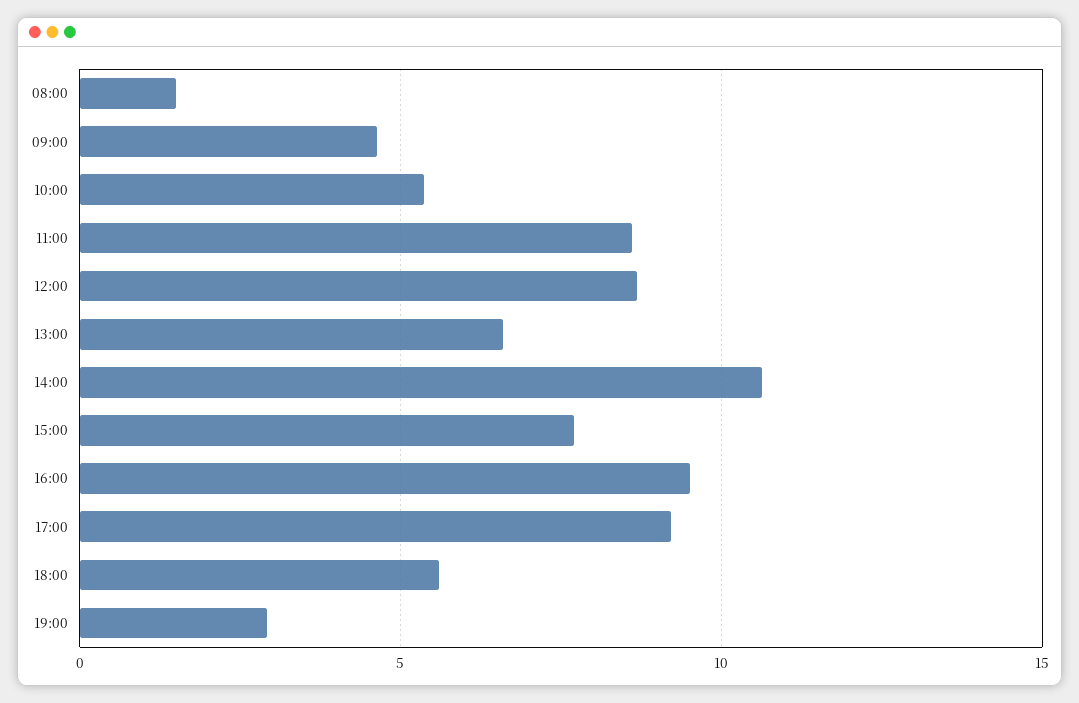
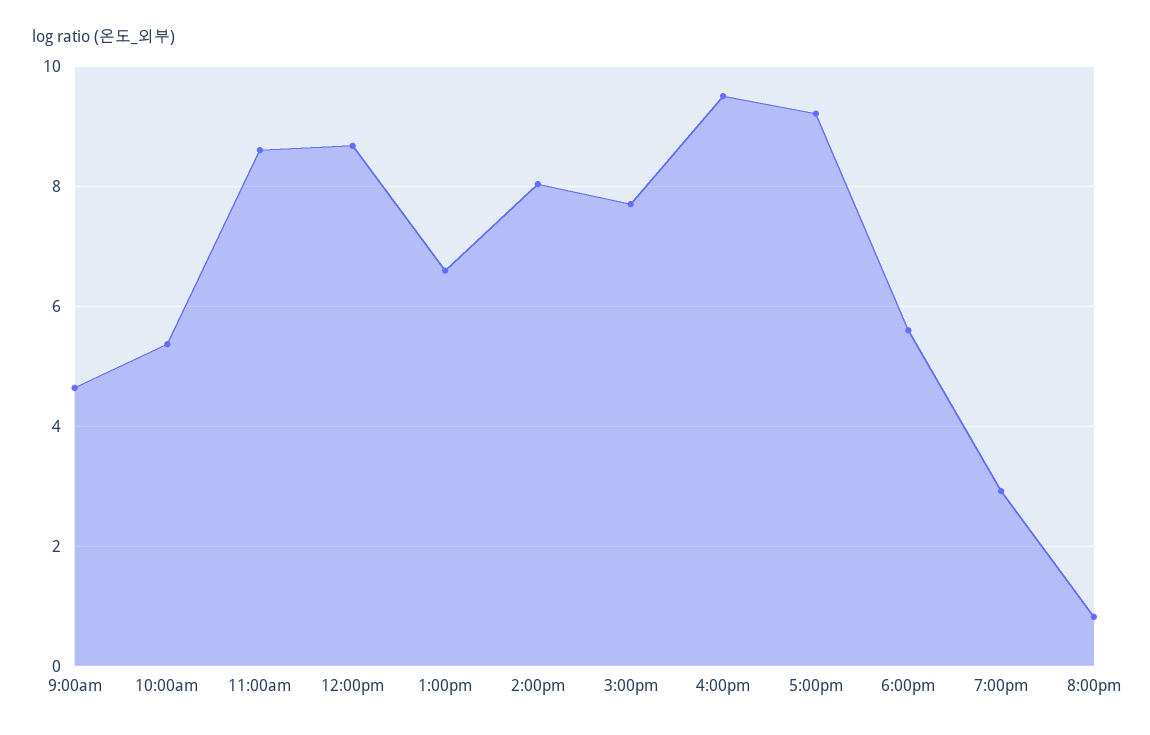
08:00: 1.5 -> none
14:00: 10.5 -> 8
8:00pm: none -> 0.8

